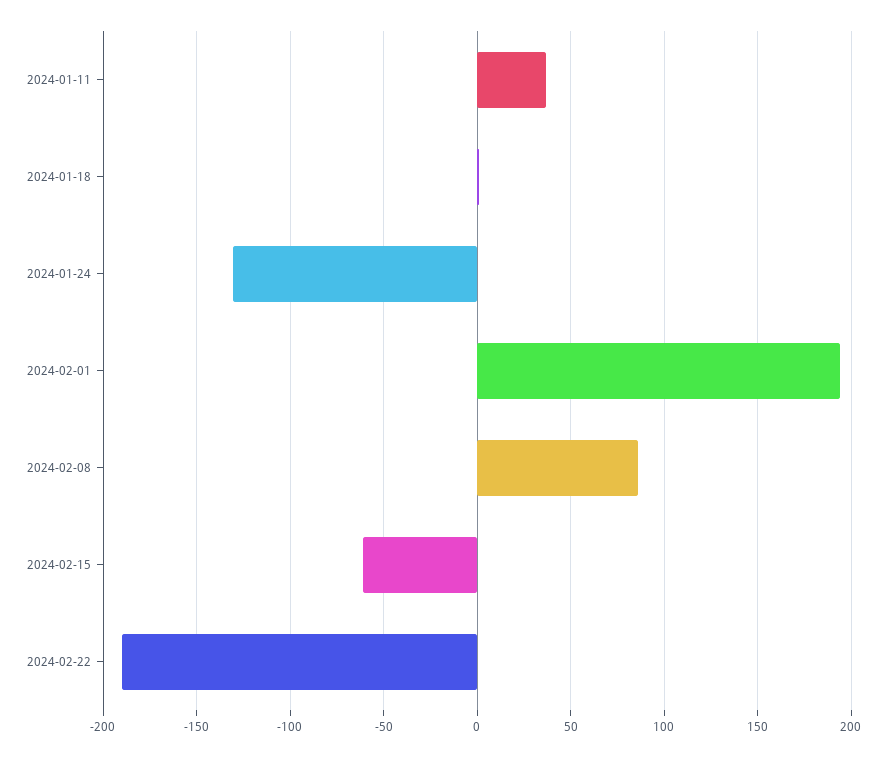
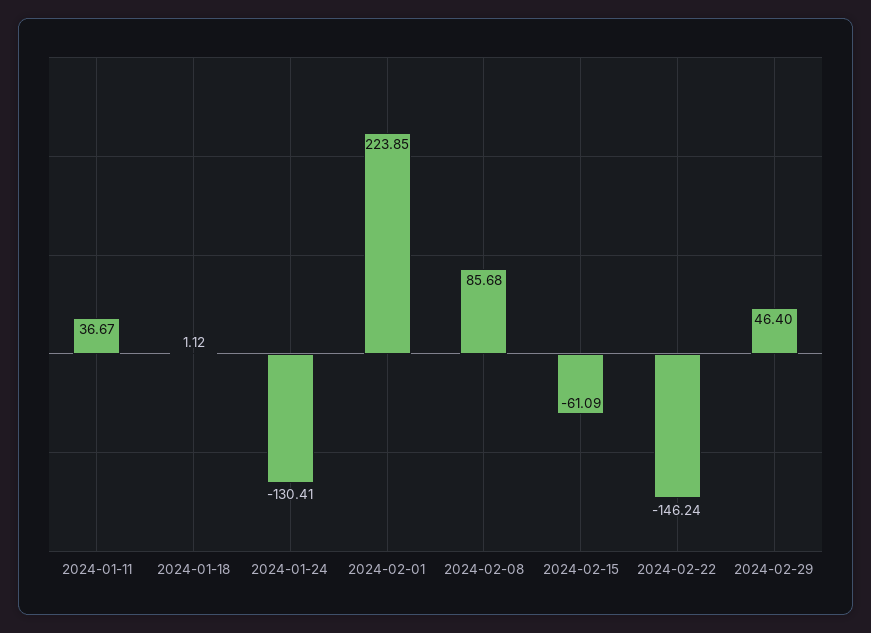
2024-02-01: 195 -> 223.85
2024-02-22: -190 -> -146.24
2024-02-29: none -> 46.4

